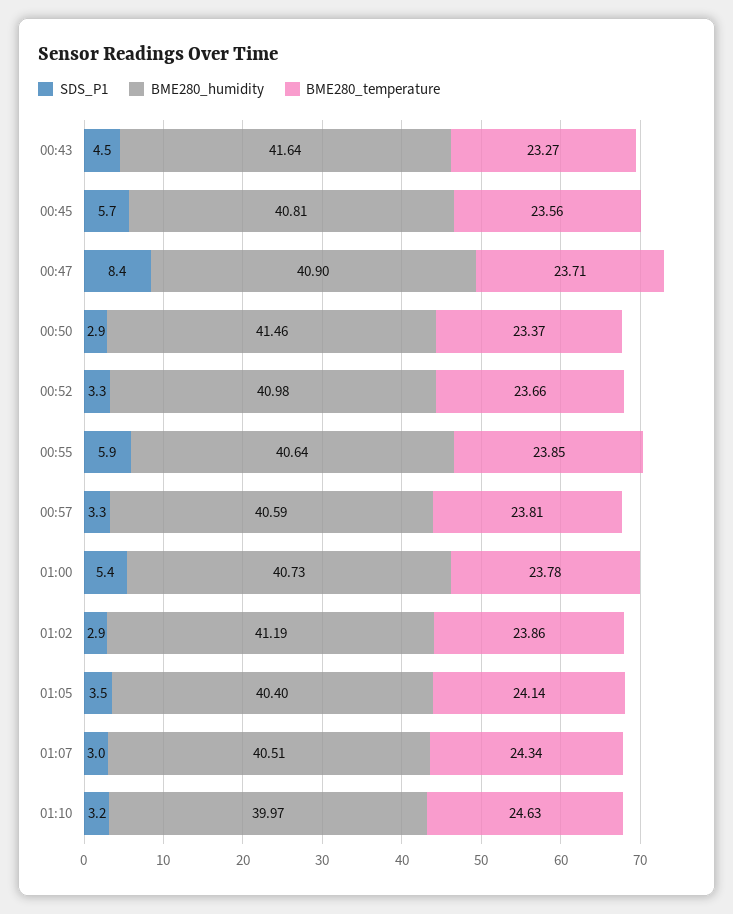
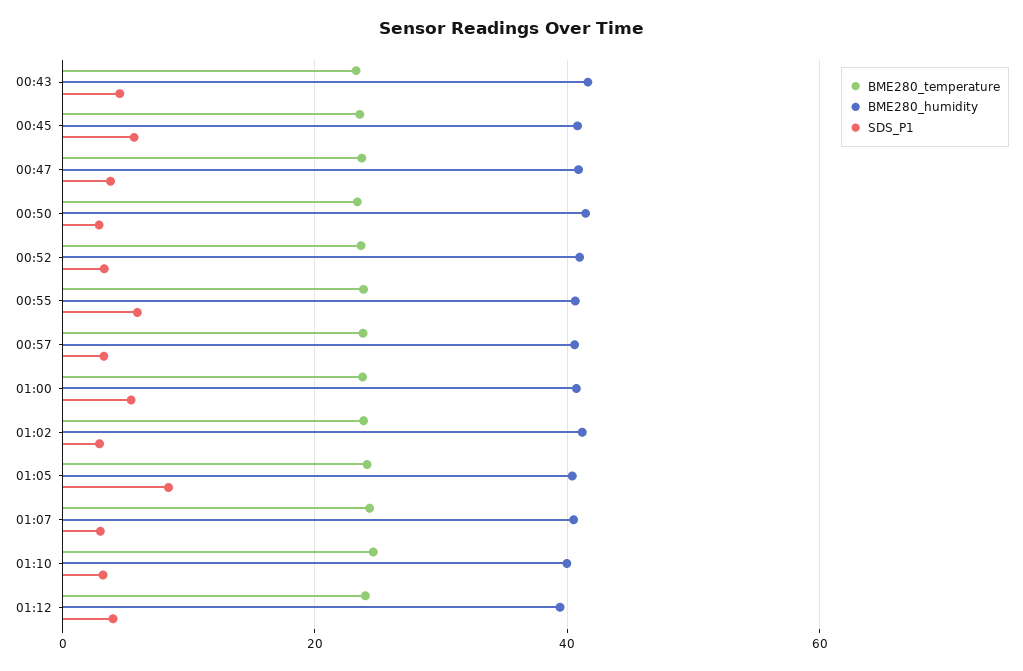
SDS_P1, 00:47: 8.4 -> 4
SDS_P1, 01:05: 3.5 -> 8
BME280_temperature, 01:12: none -> 24
BME280_humidity, 01:12: none -> 40
SDS_P1, 01:12: none -> 4

